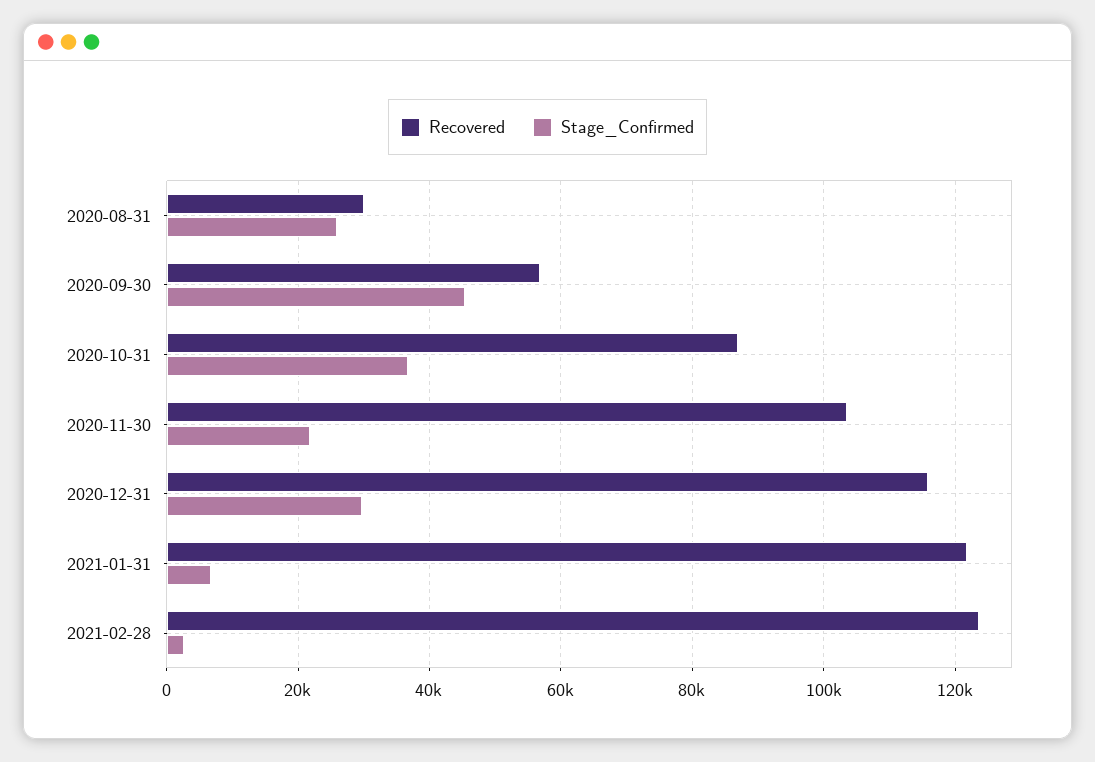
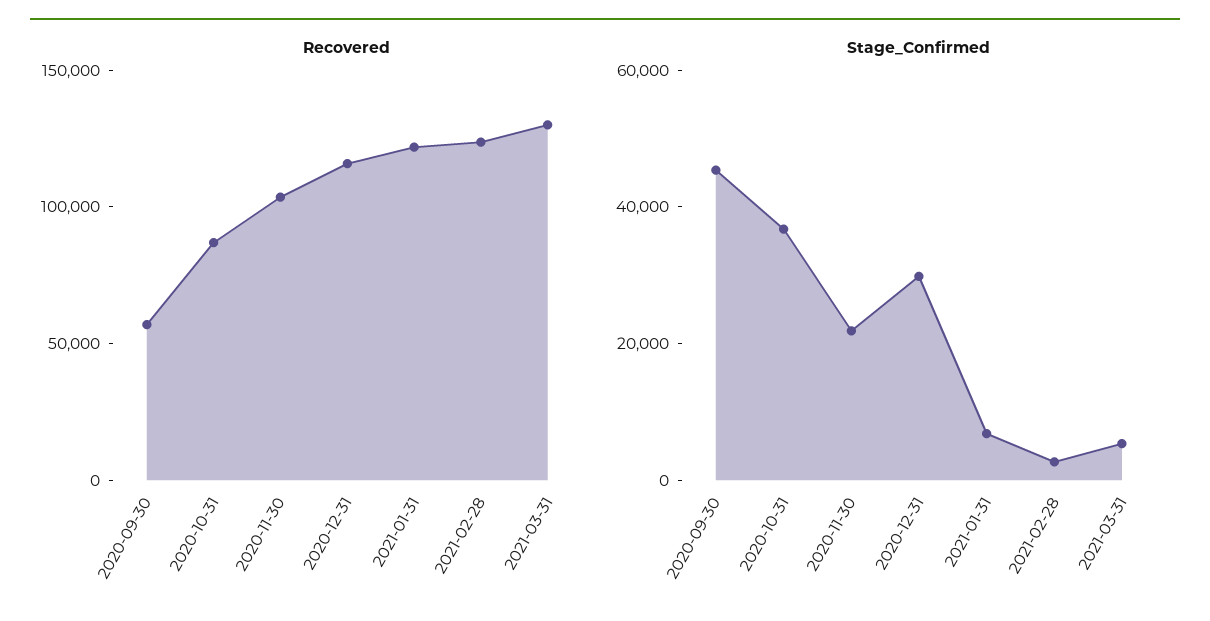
Recovered, 2020-08-31: 30000 -> none
Stage_Confirmed, 2020-08-31: 26000 -> none
Recovered, 2021-03-31: none -> 130000
Stage_Confirmed, 2021-03-31: none -> 5000

